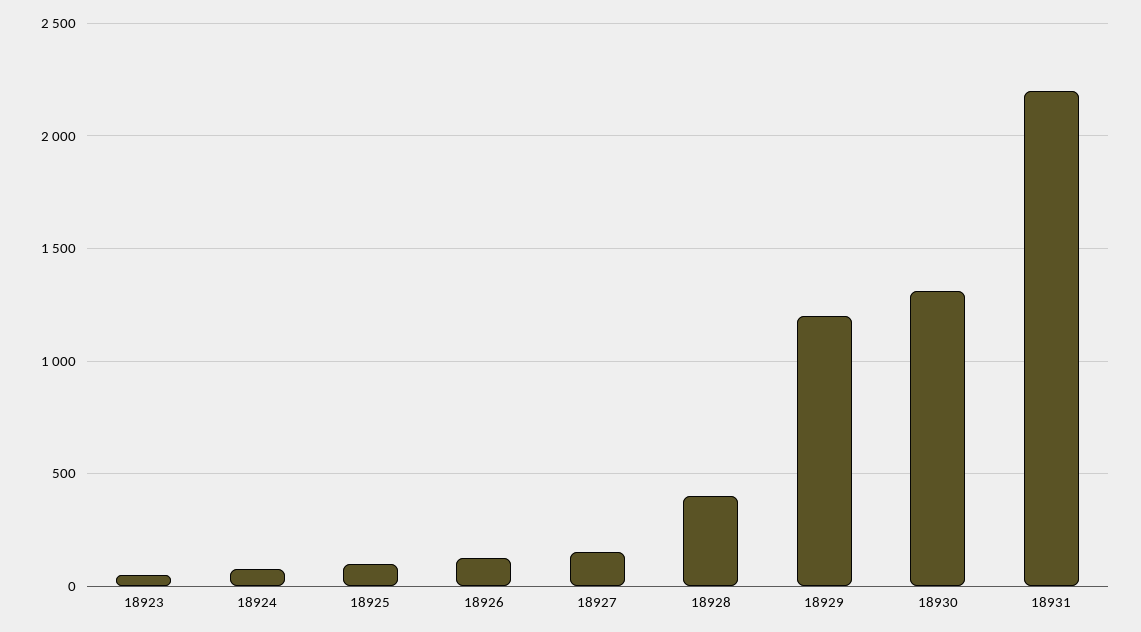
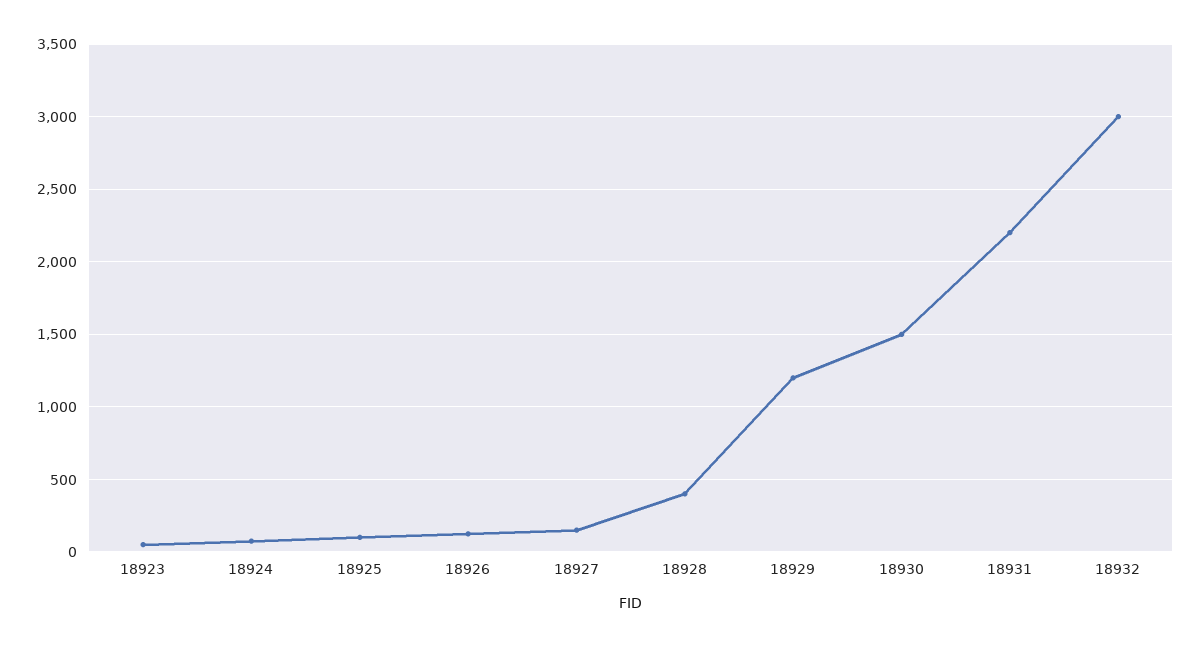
18930: 1300 -> 1500
18932: none -> 3000

